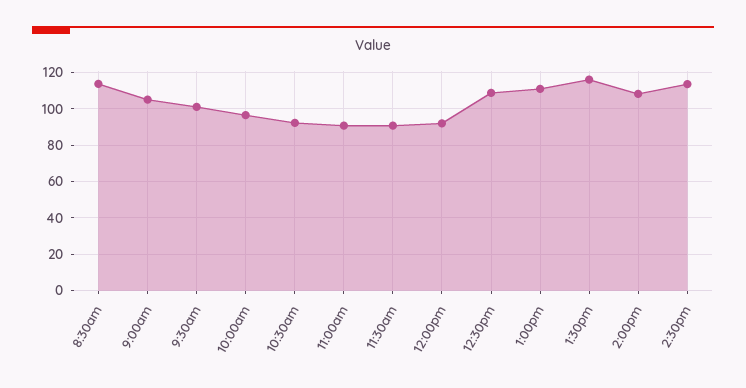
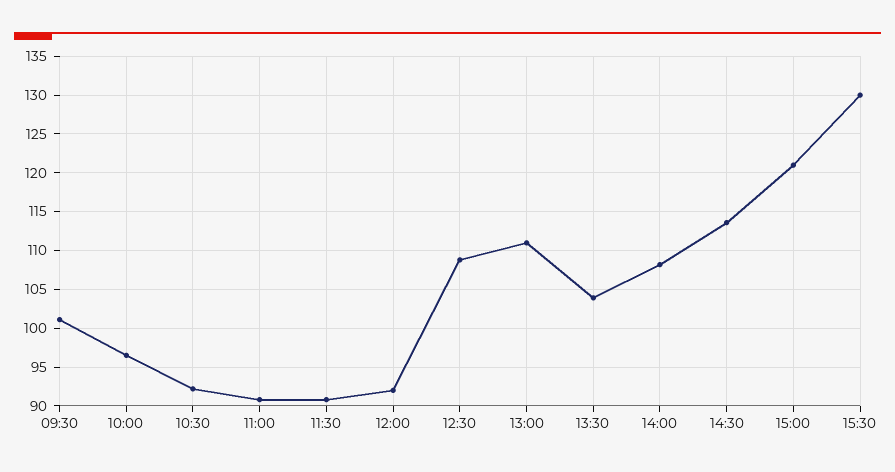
8:30am: 115 -> none
9:00am: 105 -> none
1:30pm: 115 -> 104
15:00: none -> 121
15:30: none -> 130

